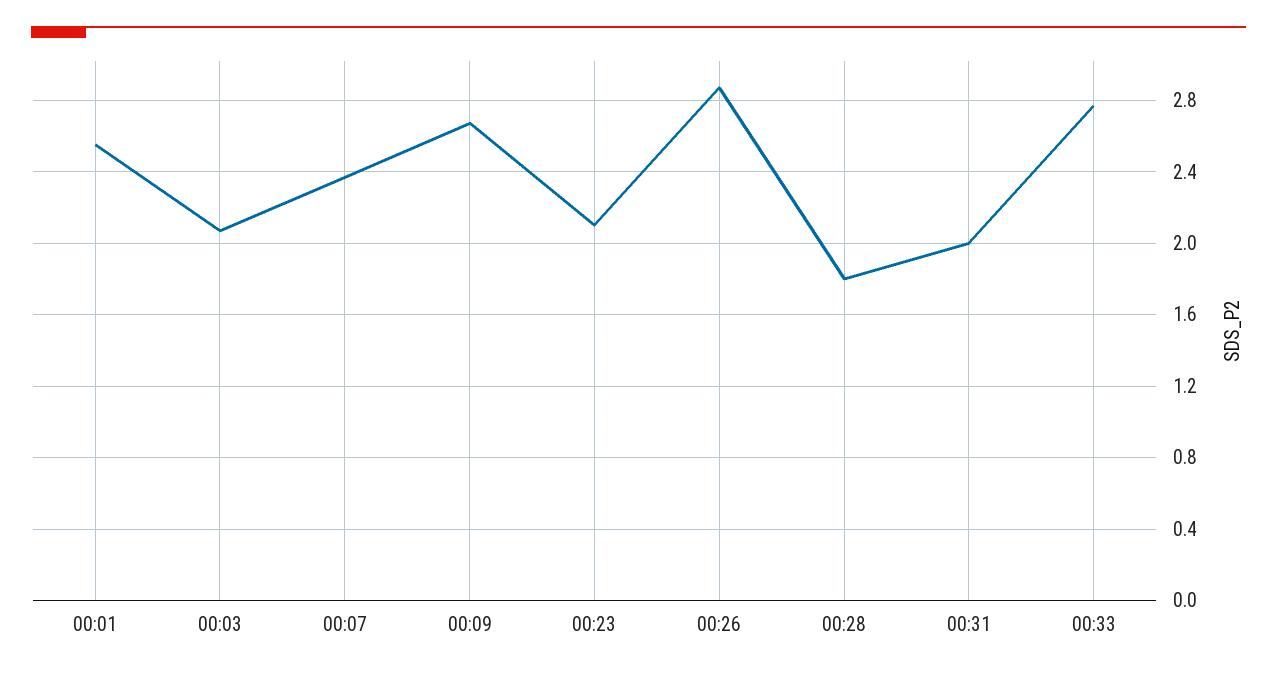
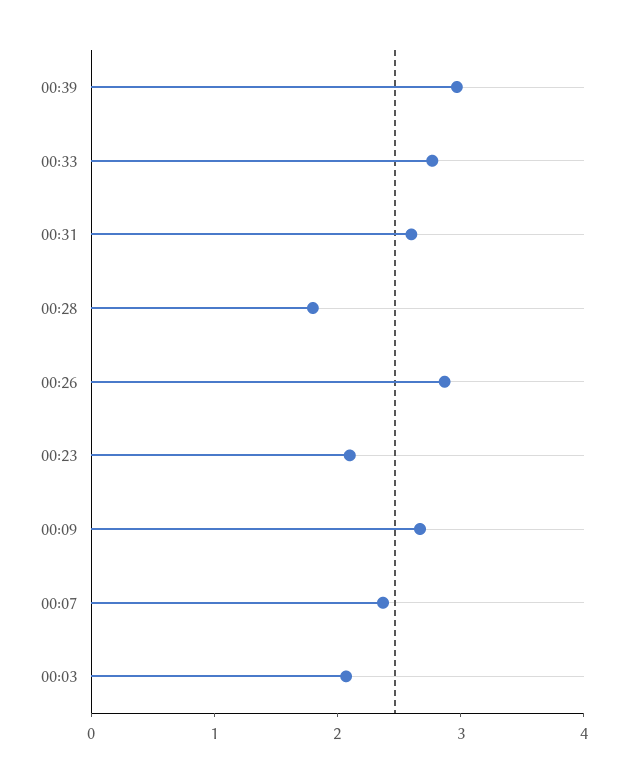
00:01: 2.55 -> none
00:31: 2 -> 2.6
00:39: none -> 3

